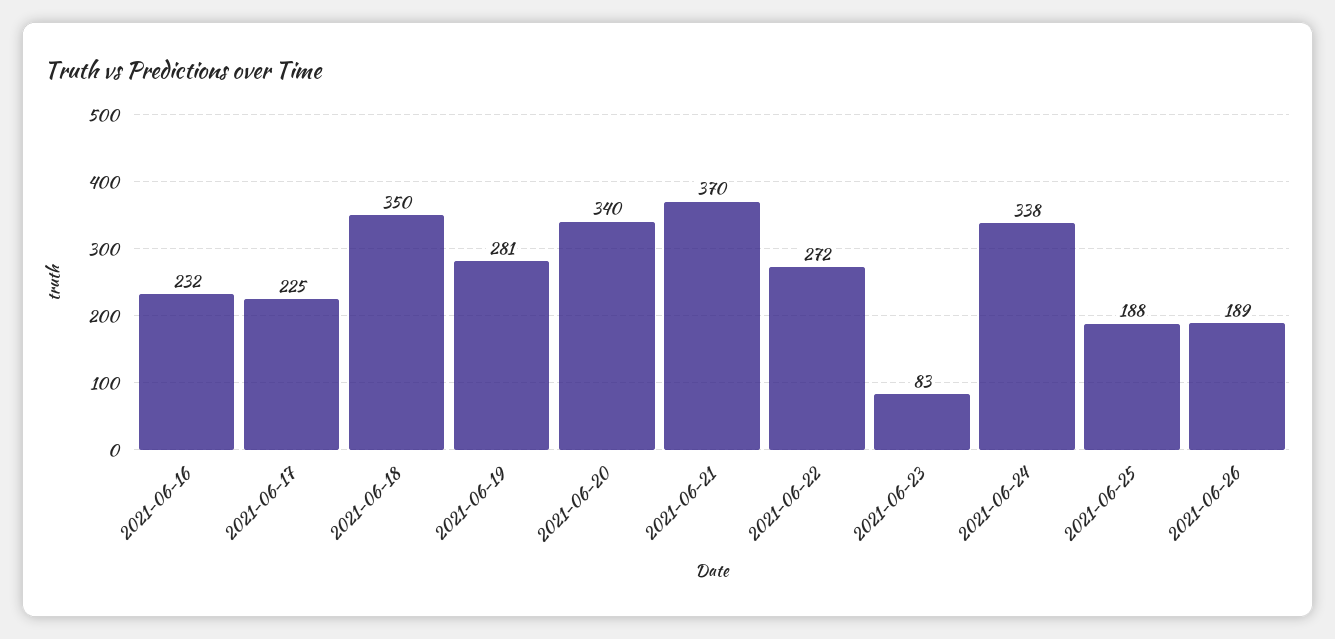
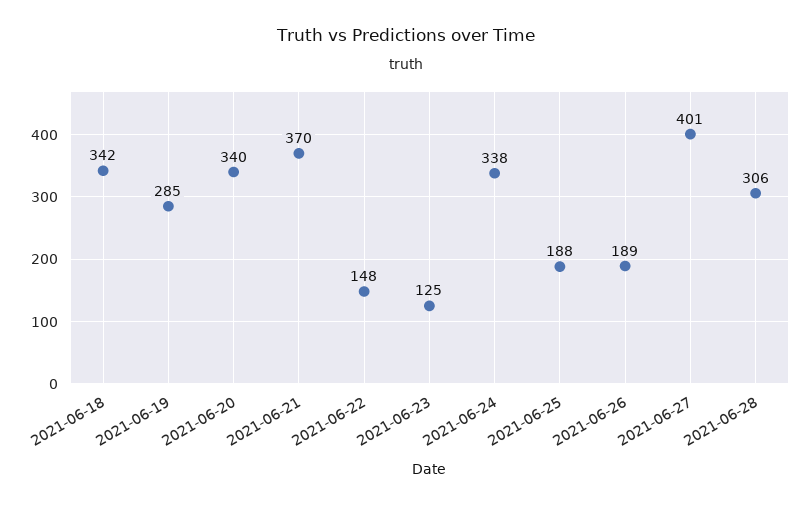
2021-06-16: 232 -> none
2021-06-17: 225 -> none
2021-06-18: 350 -> 342
2021-06-19: 281 -> 285
2021-06-22: 272 -> 148
2021-06-23: 83 -> 125
2021-06-27: none -> 401
2021-06-28: none -> 306

